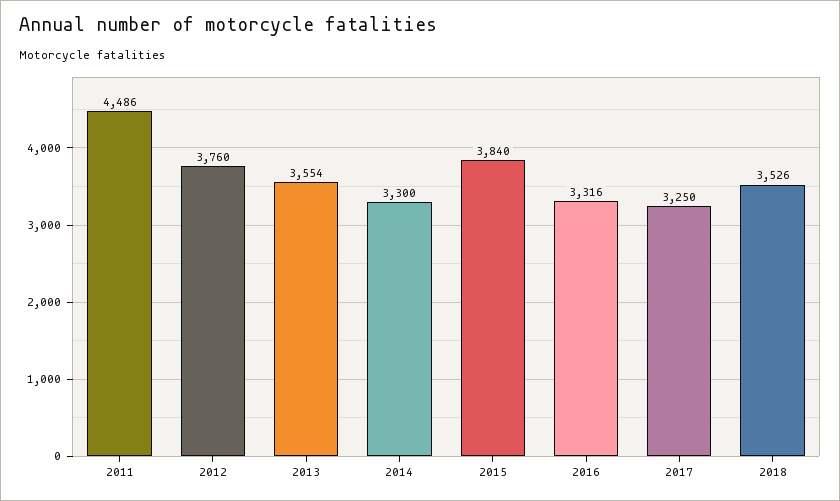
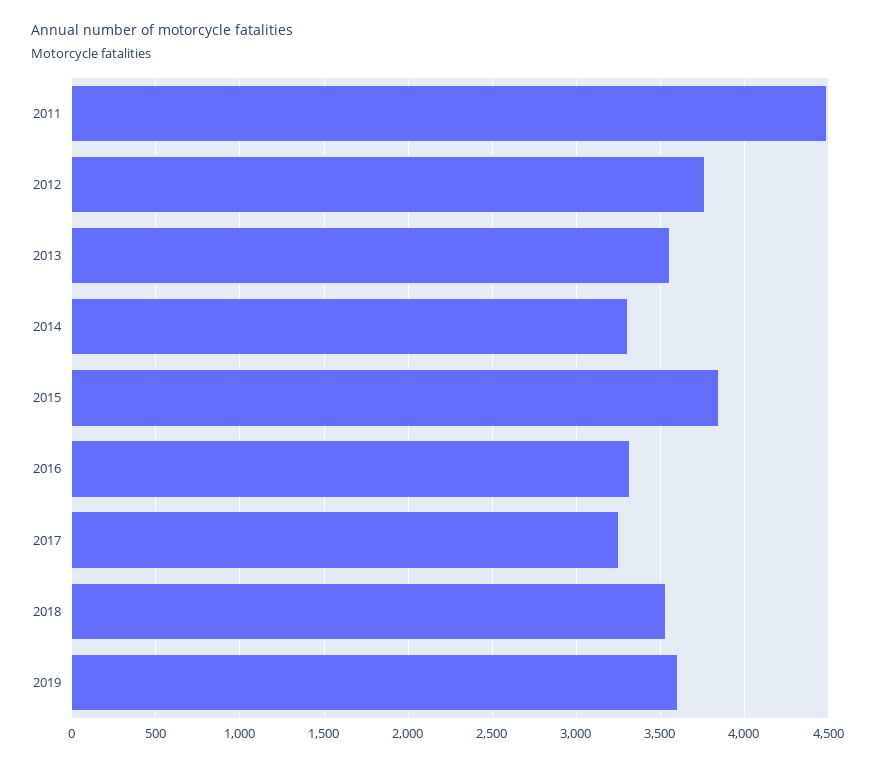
2019: none -> 3600

